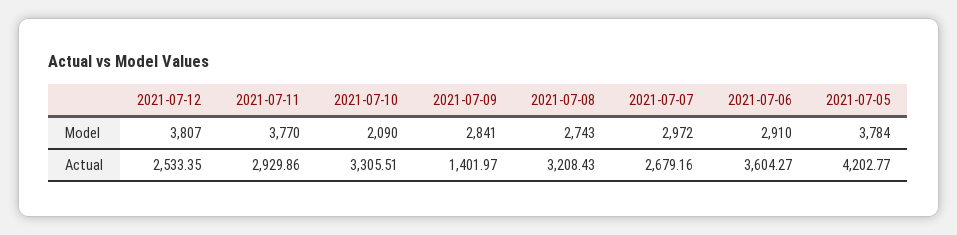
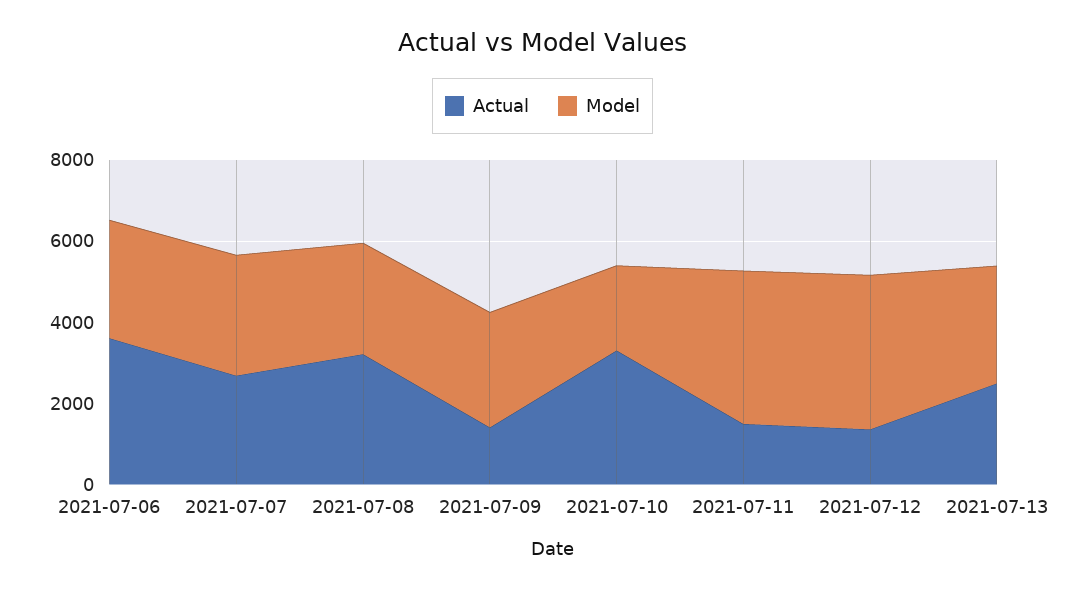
Model, 2021-07-05: 3784 -> none
Actual, 2021-07-12: 2533.35 -> 1500
Actual, 2021-07-11: 2929.86 -> 1500
Actual, 2021-07-05: 4202.77 -> none
Actual, 2021-07-13: none -> 2500
Model, 2021-07-13: none -> 3000

